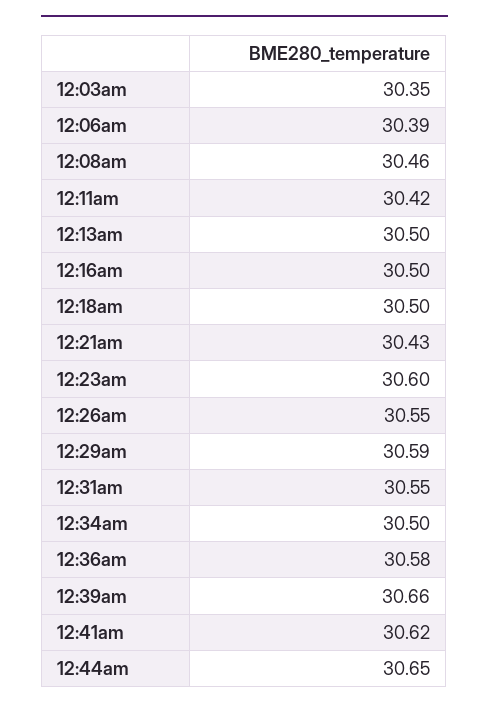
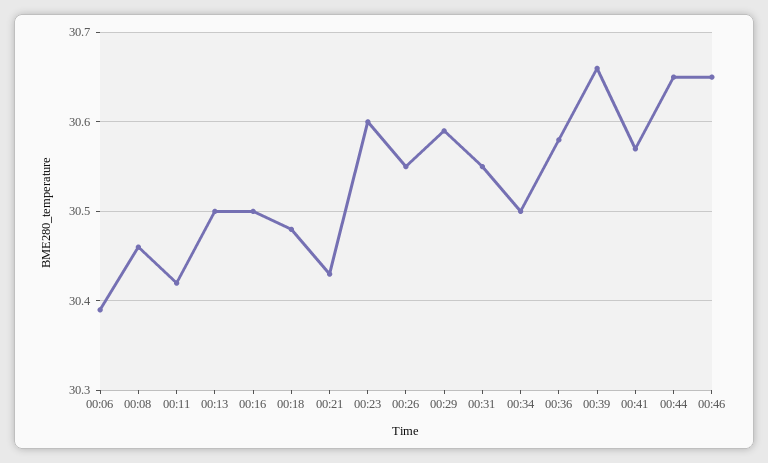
12:03am: 30.35 -> none
12:18am: 30.5 -> 30.48
12:41am: 30.62 -> 30.57
00:46: none -> 30.65

